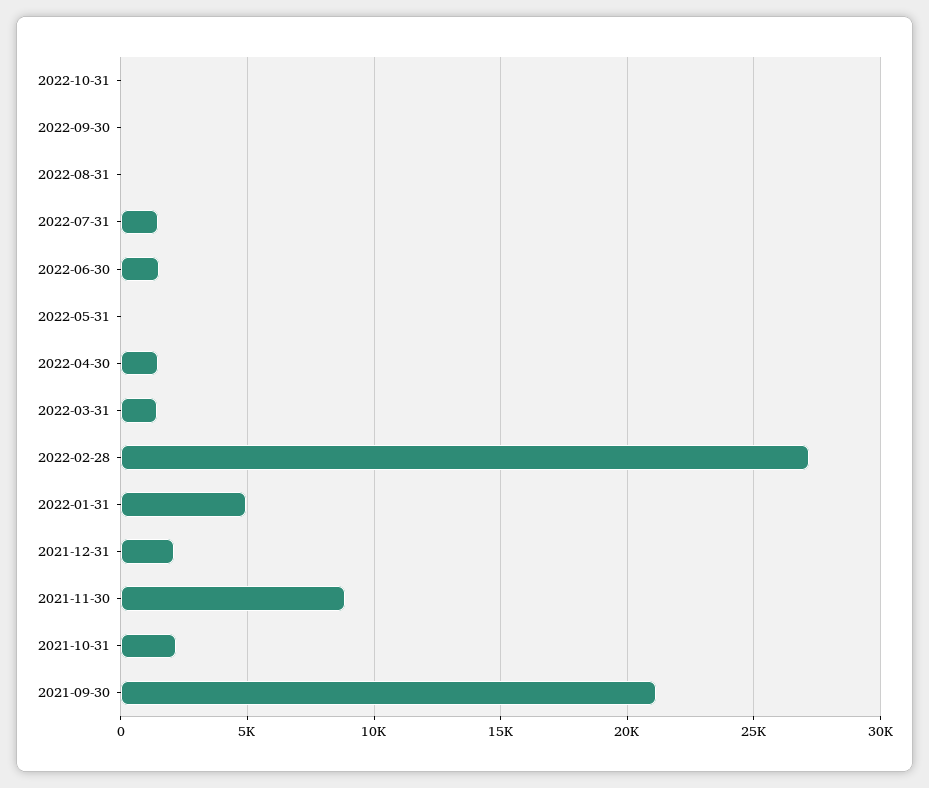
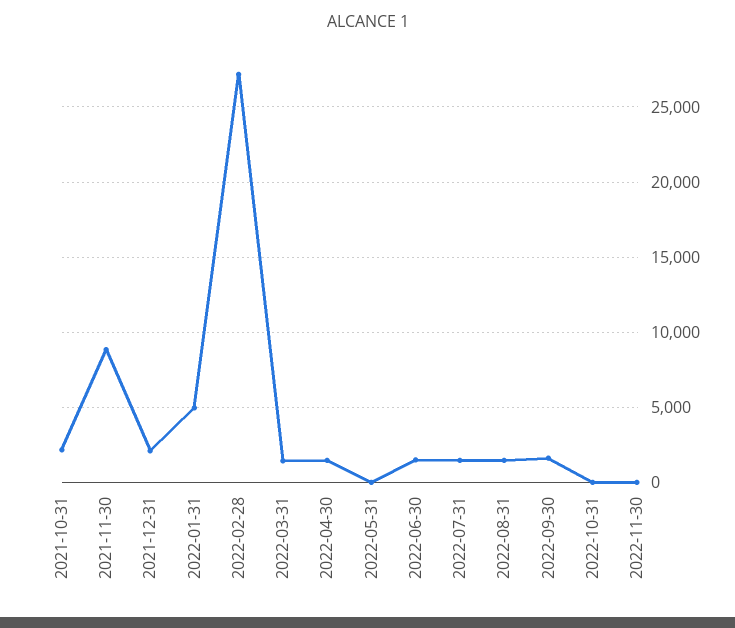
2022-09-30: 0 -> 1500
2022-08-31: 0 -> 1500
2021-09-30: 21000 -> none
2022-11-30: none -> 0

